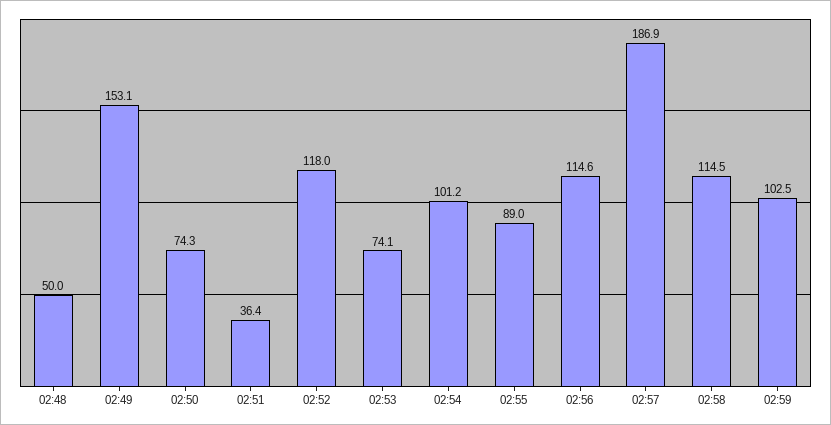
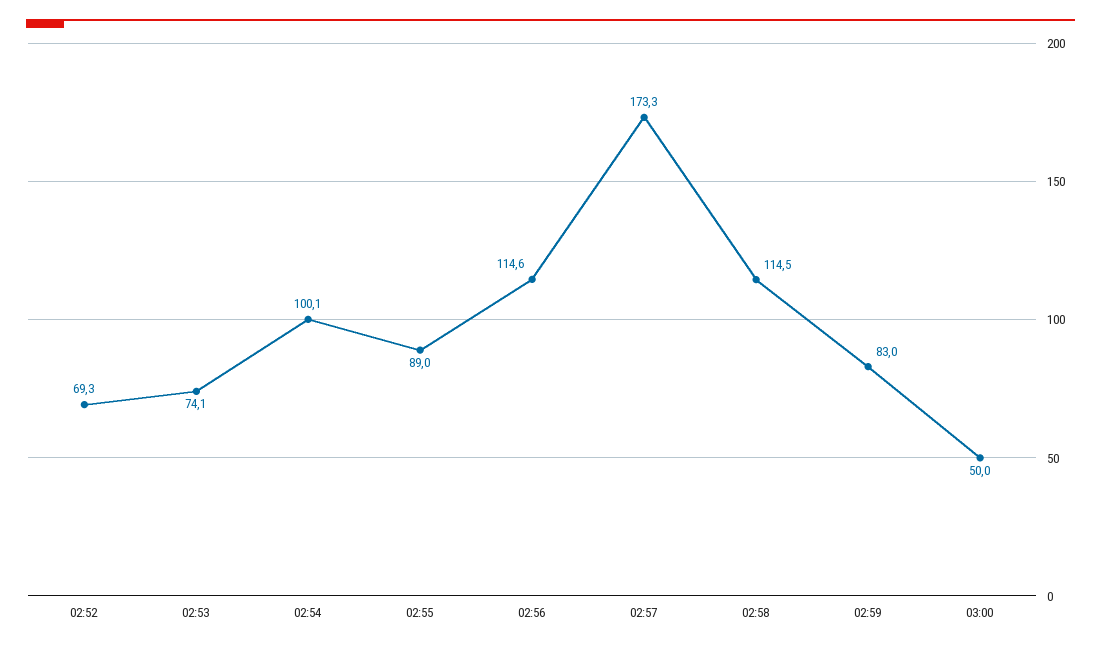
02:48: 50 -> none
02:49: 153.1 -> none
02:50: 74.3 -> none
02:51: 36.4 -> none
02:52: 118 -> 69.3
02:54: 101.2 -> 100.1
02:57: 186.9 -> 173.3
02:59: 102.5 -> 83
03:00: none -> 50

